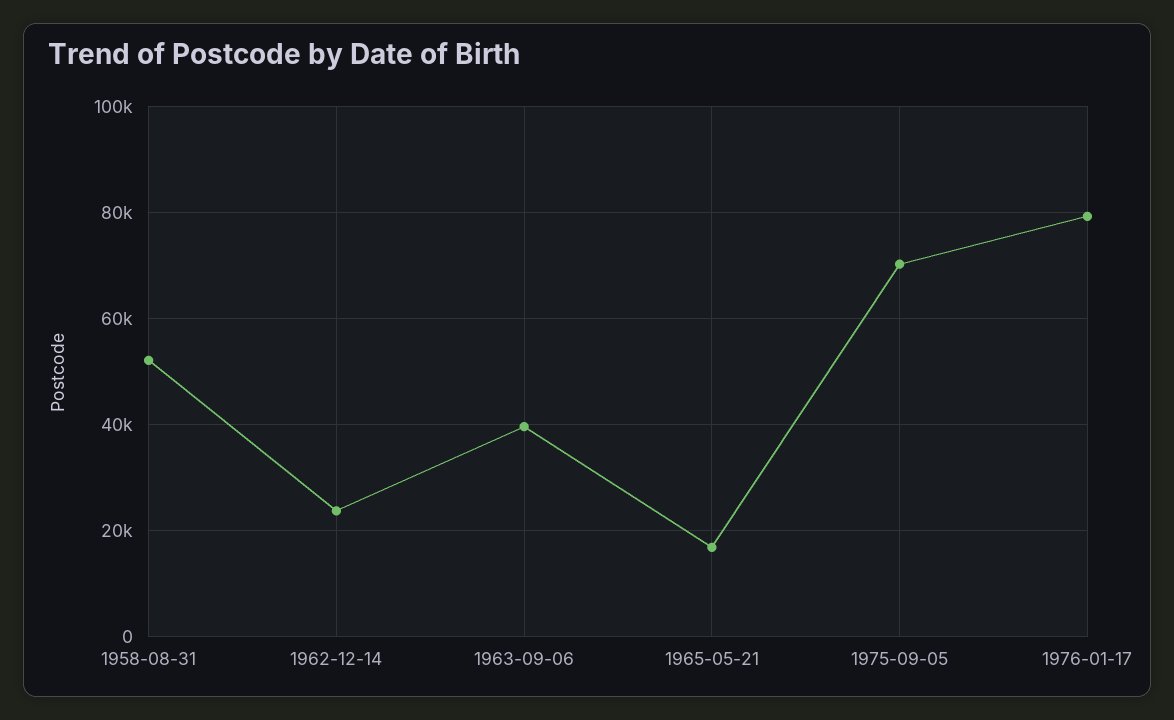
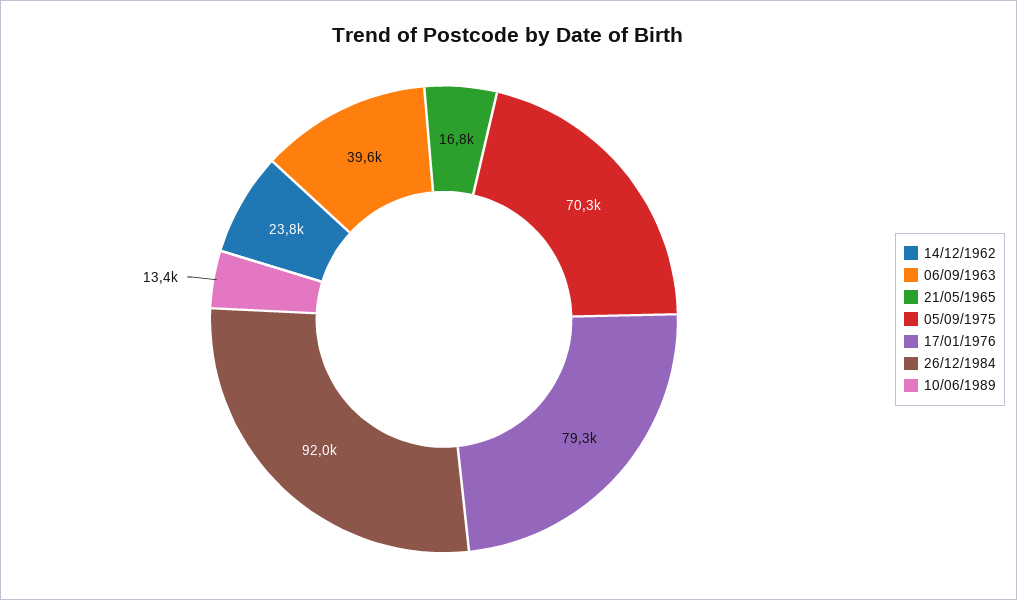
1958-08-31: 52000 -> none
26/12/1984: none -> 92000
10/06/1989: none -> 13400

